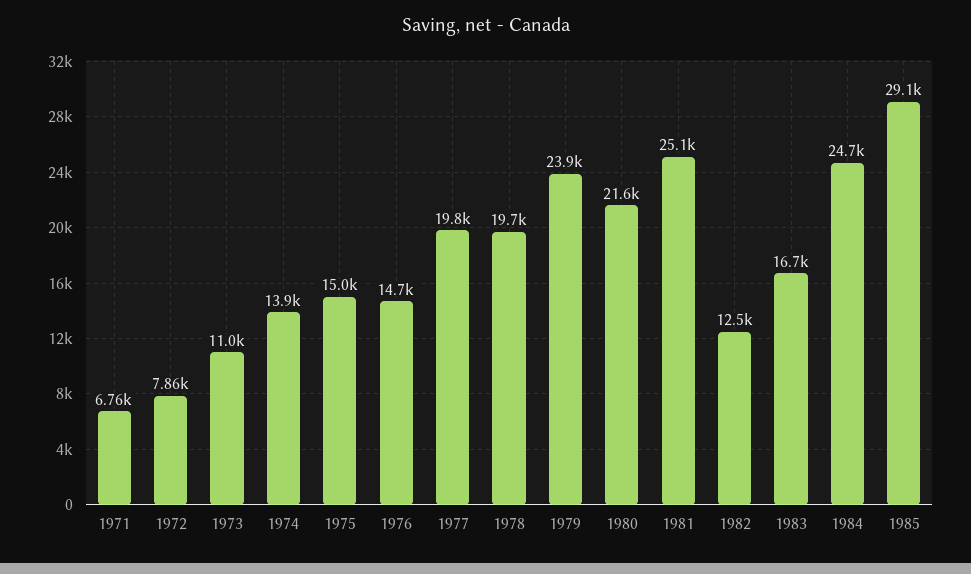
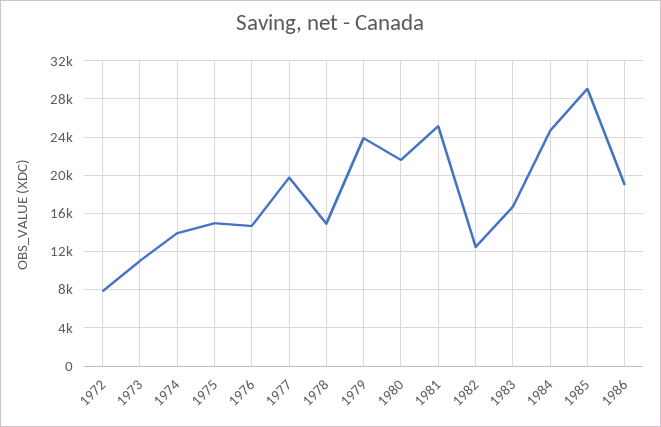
1971: 6760 -> none
1978: 19700 -> 15000
1986: none -> 19000

